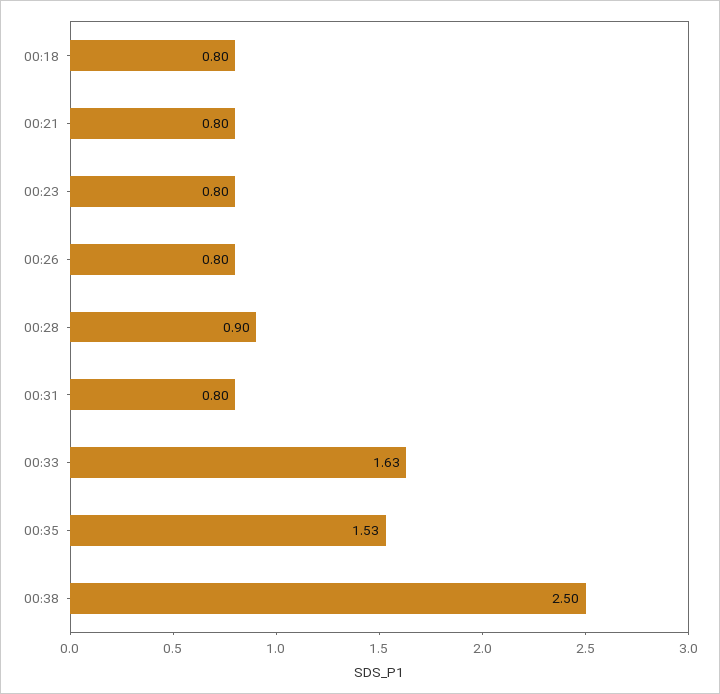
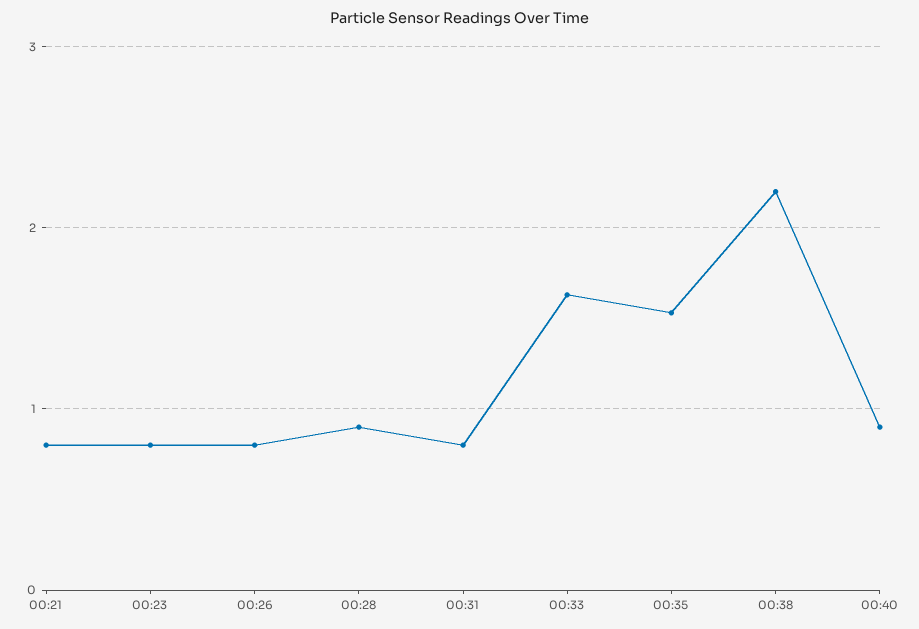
00:18: 0.8 -> none
00:38: 2.5 -> 2.2
00:40: none -> 0.9

